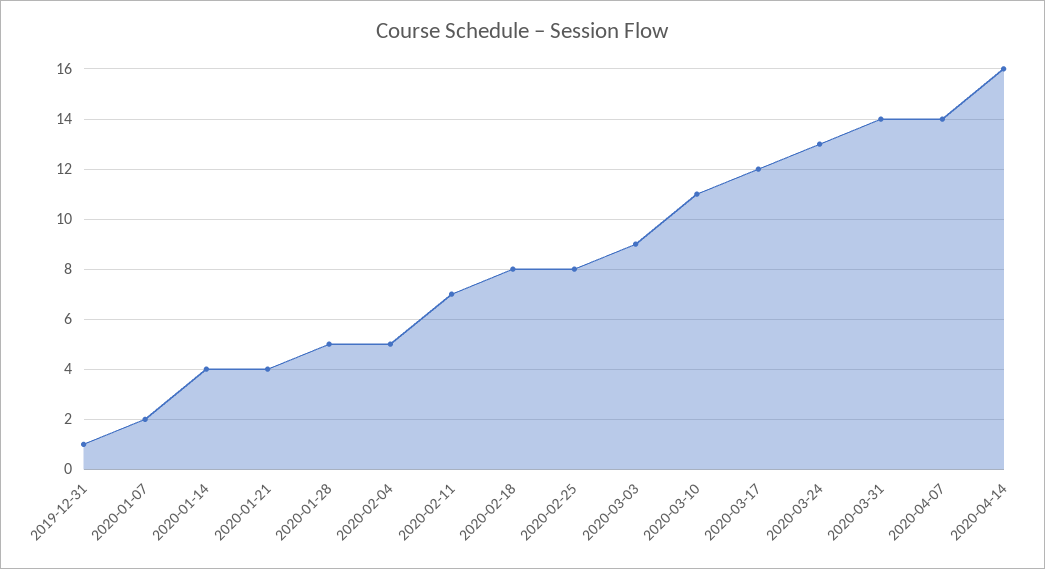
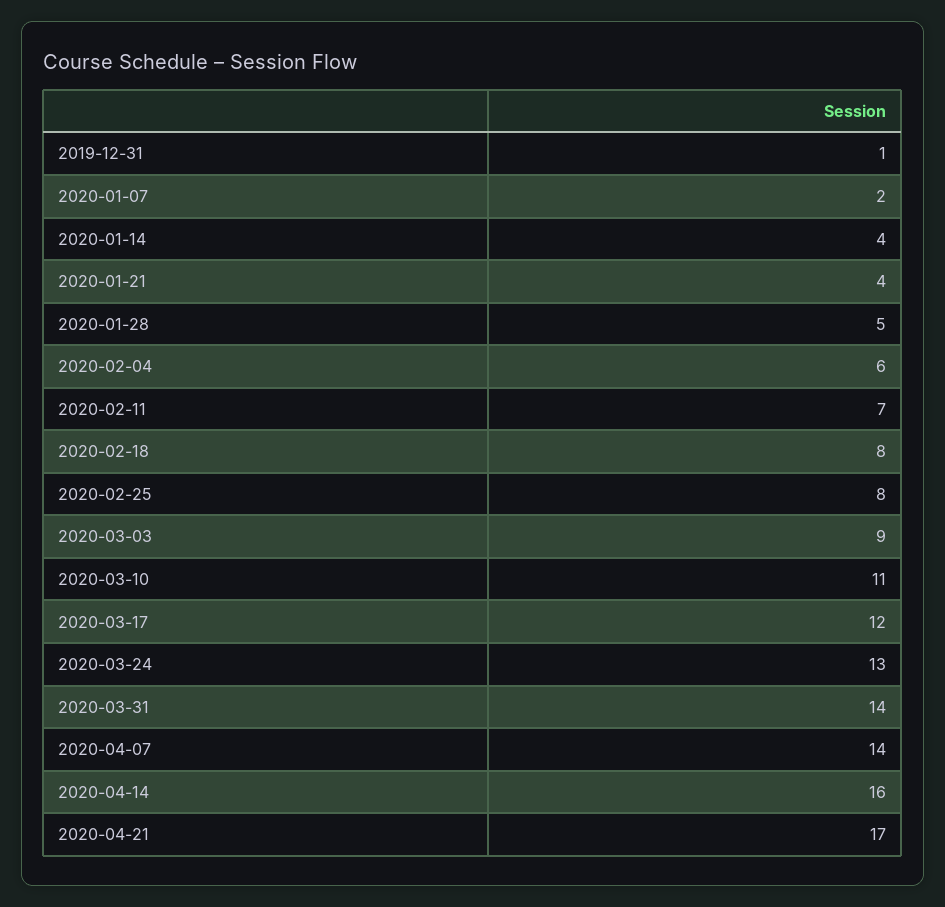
2020-02-04: 5 -> 6
2020-04-21: none -> 17

